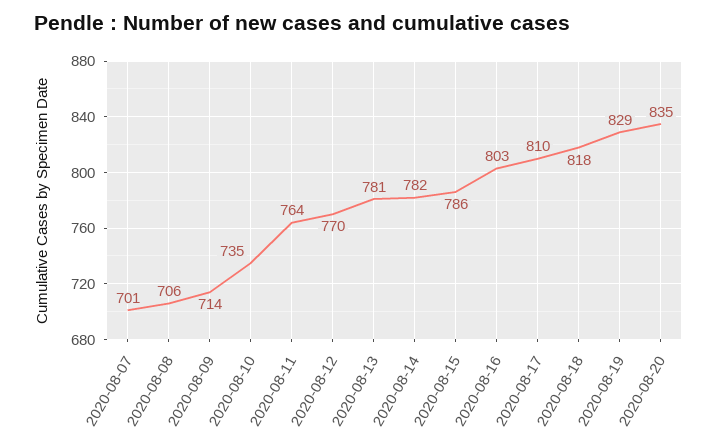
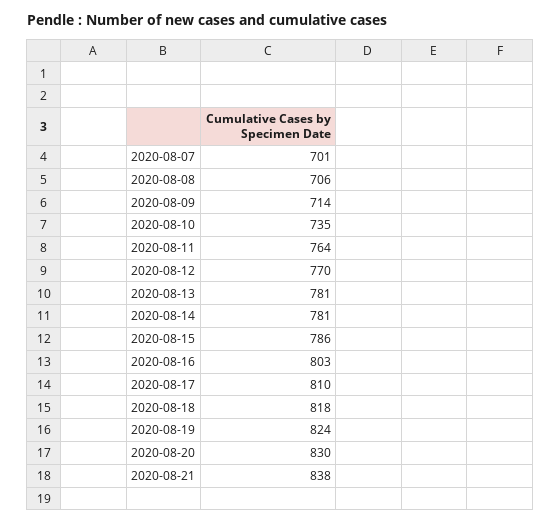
2020-08-14: 782 -> 781
2020-08-19: 829 -> 824
2020-08-20: 835 -> 830
2020-08-21: none -> 838

